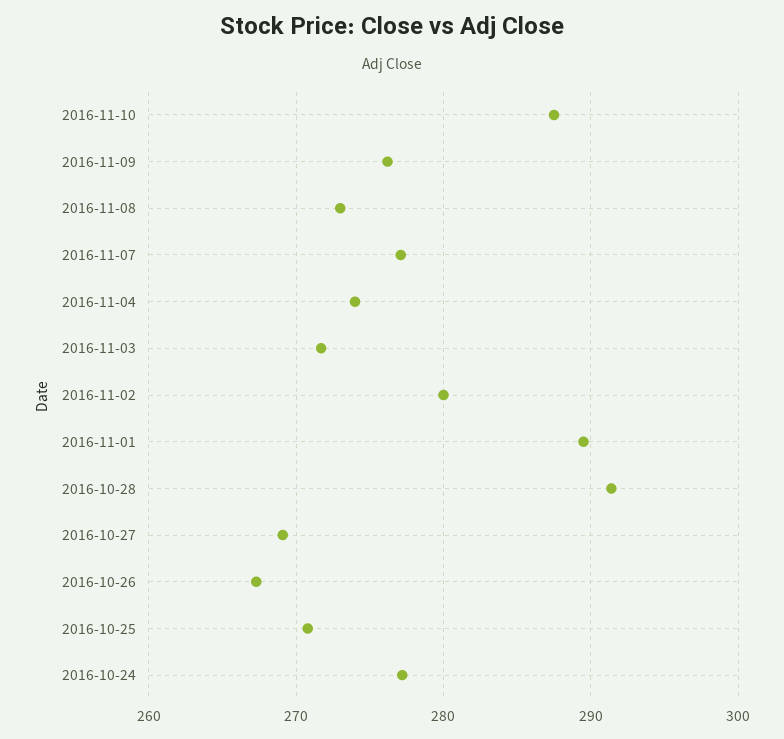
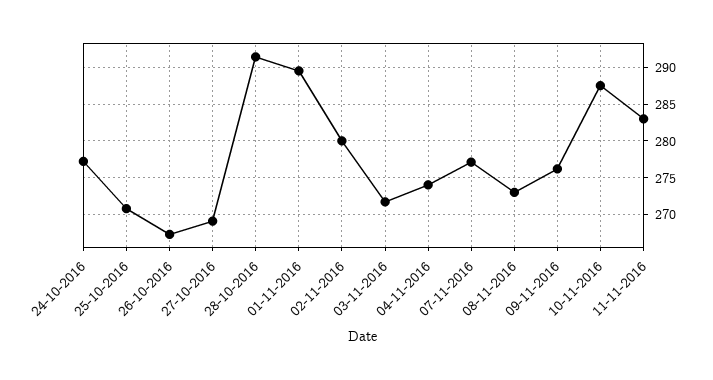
11-11-2016: none -> 283

